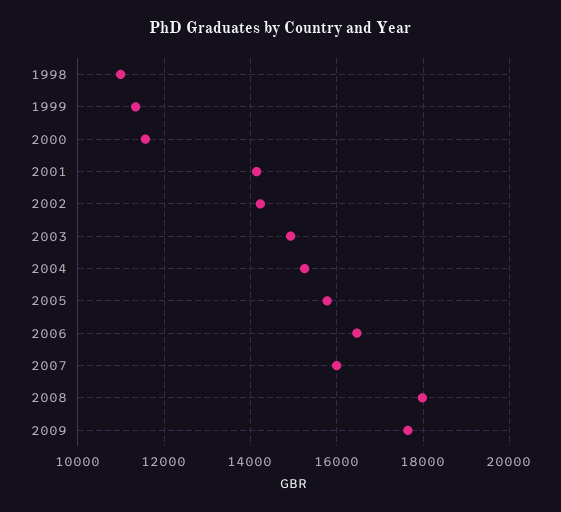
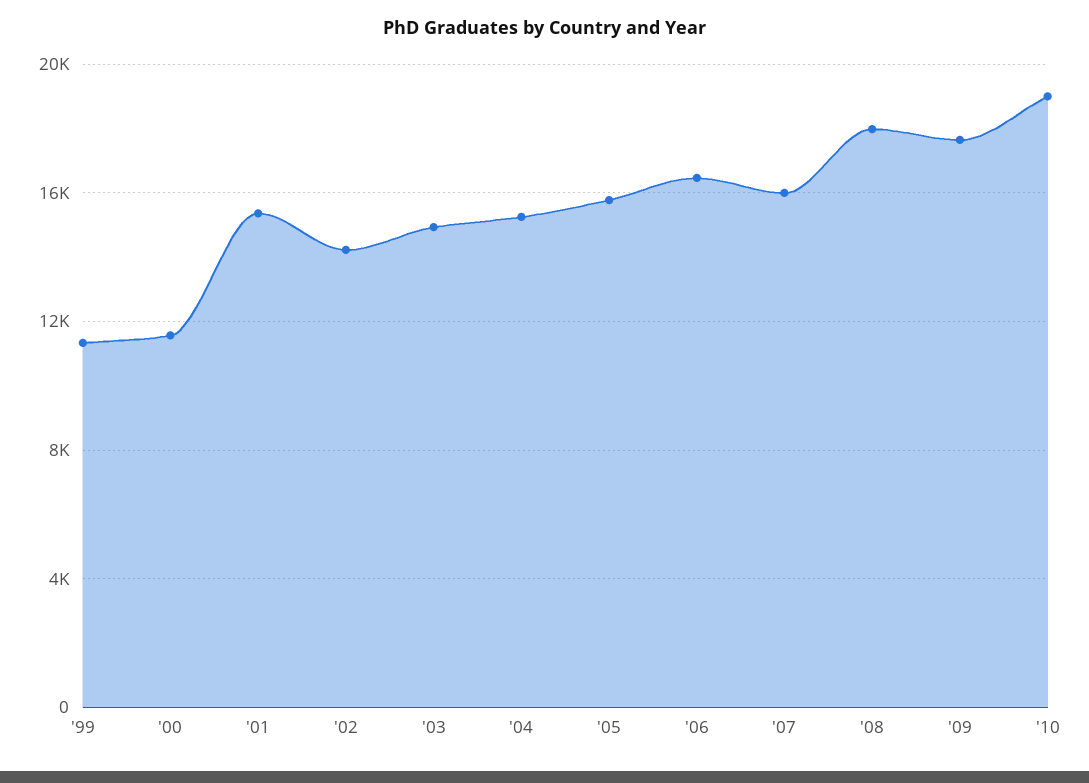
1998: 11000 -> none
2001: 14200 -> 15500
'10: none -> 19000

